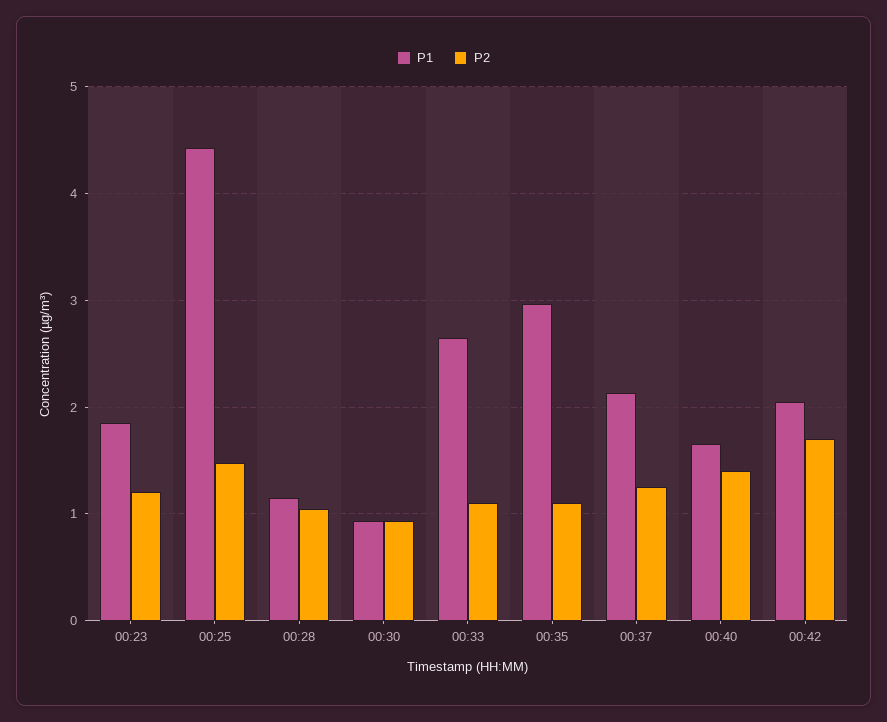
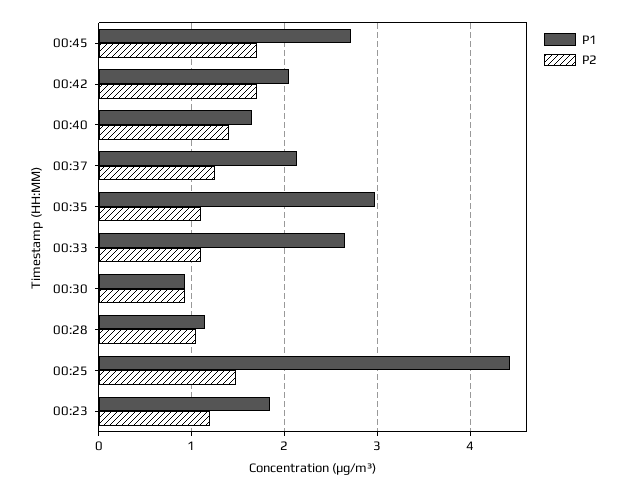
P1, 00:45: none -> 2.7
P2, 00:45: none -> 1.7

